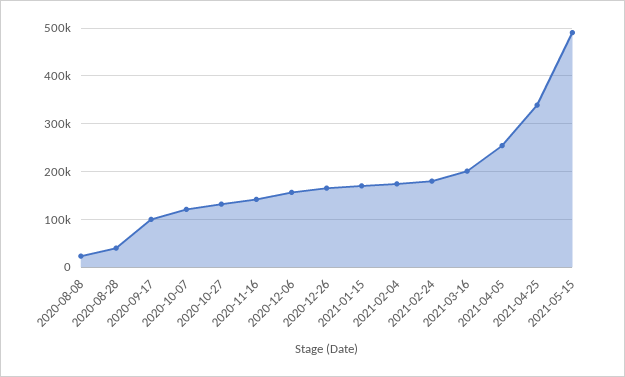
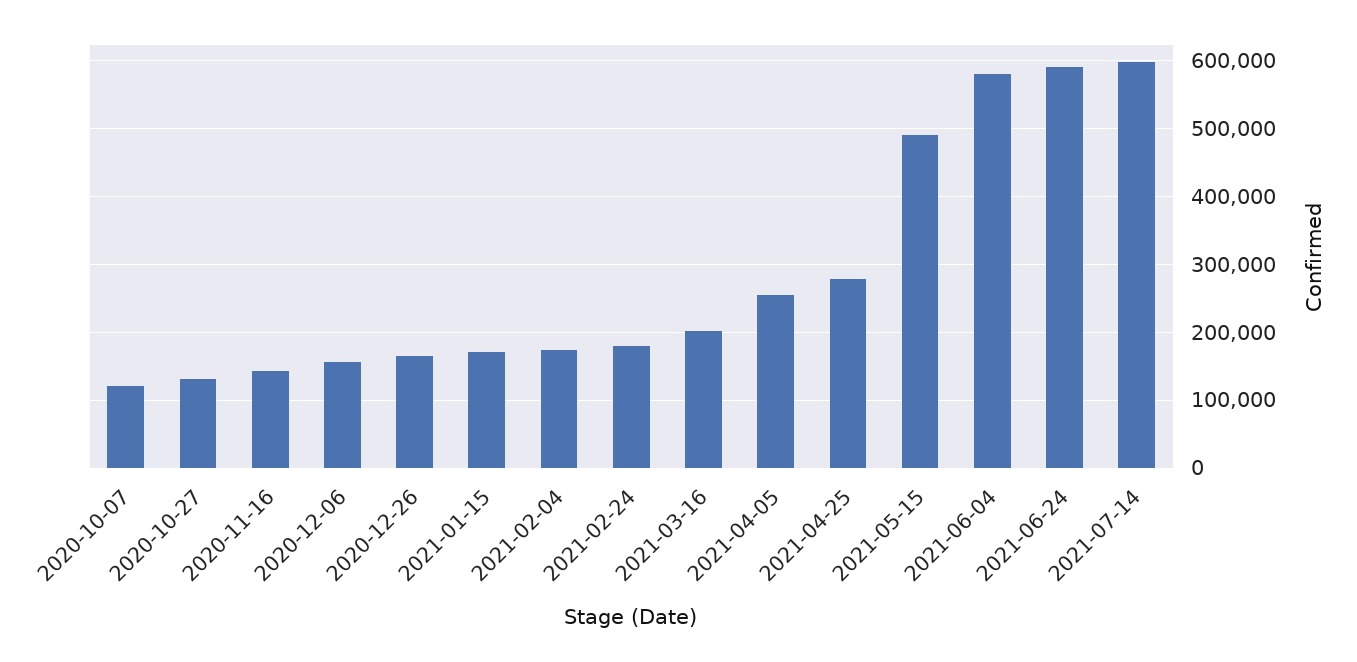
2020-08-08: 20000 -> none
2020-08-28: 40000 -> none
2020-09-17: 100000 -> none
2021-04-25: 340000 -> 280000
2021-06-04: none -> 580000
2021-06-24: none -> 590000
2021-07-14: none -> 600000

